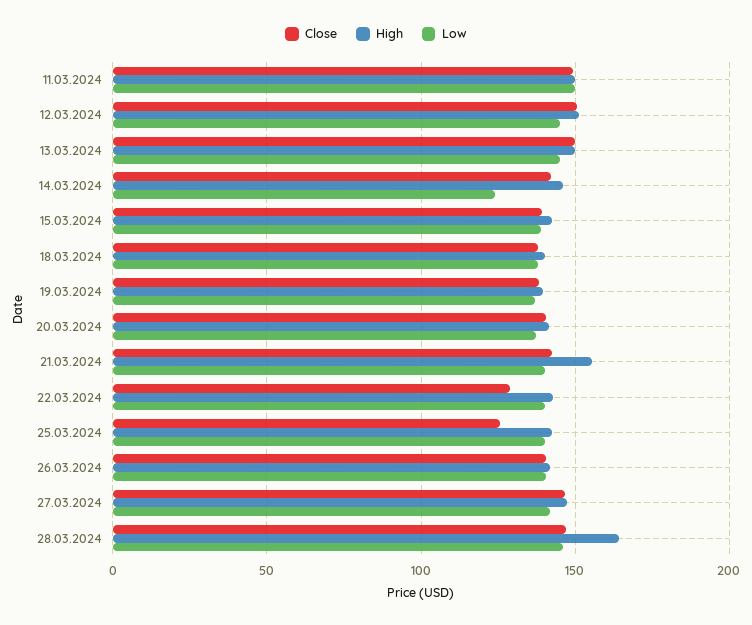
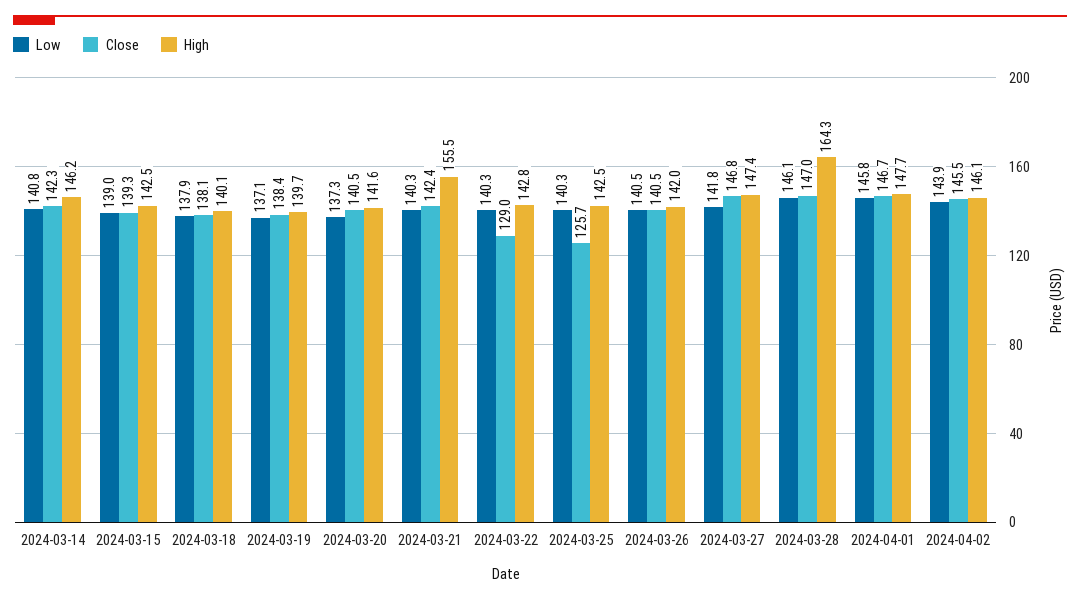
Close, 11.03.2024: 150 -> none
High, 11.03.2024: 150 -> none
Low, 11.03.2024: 150 -> none
Close, 12.03.2024: 150 -> none
High, 12.03.2024: 150 -> none
Low, 12.03.2024: 145 -> none
Close, 13.03.2024: 150 -> none
High, 13.03.2024: 150 -> none
Low, 13.03.2024: 145 -> none
Low, 14.03.2024: 125 -> 140.8
Low, 2024-04-01: none -> 145.8
Close, 2024-04-01: none -> 146.7
High, 2024-04-01: none -> 147.7
Low, 2024-04-02: none -> 143.9
Close, 2024-04-02: none -> 145.5
High, 2024-04-02: none -> 146.1

